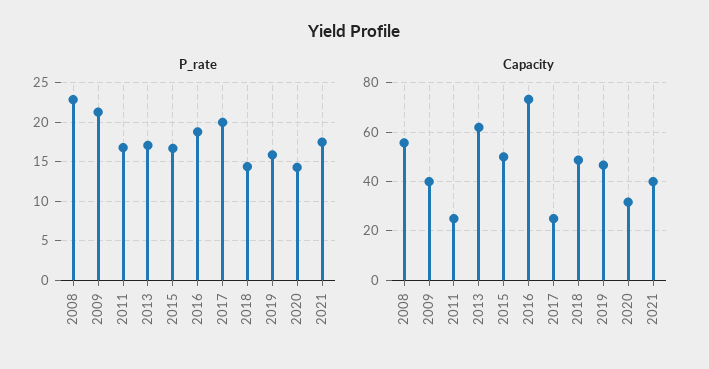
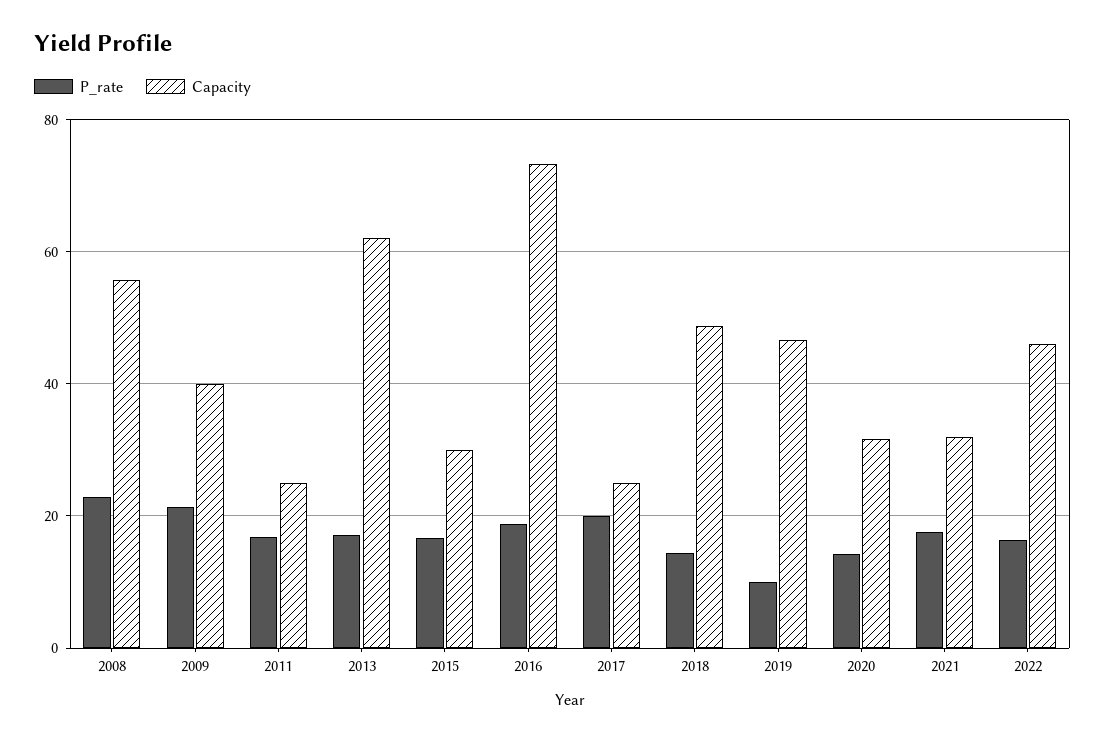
P_rate, 2019: 16 -> 10
Capacity, 2015: 50 -> 30
Capacity, 2021: 40 -> 32
P_rate, 2022: none -> 16
Capacity, 2022: none -> 46

